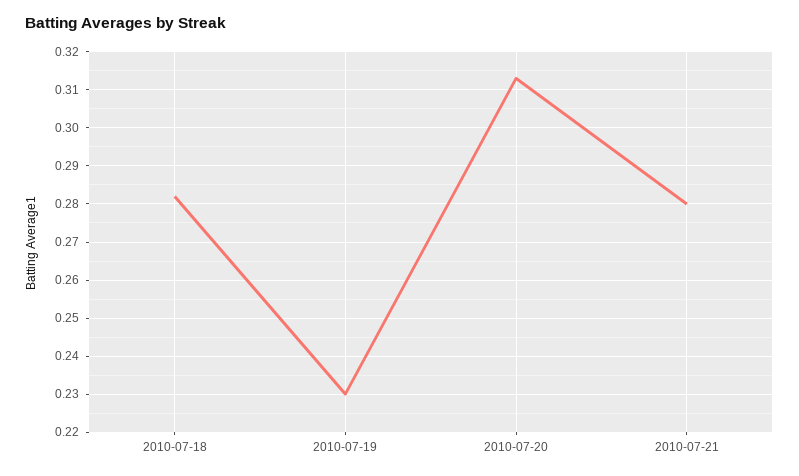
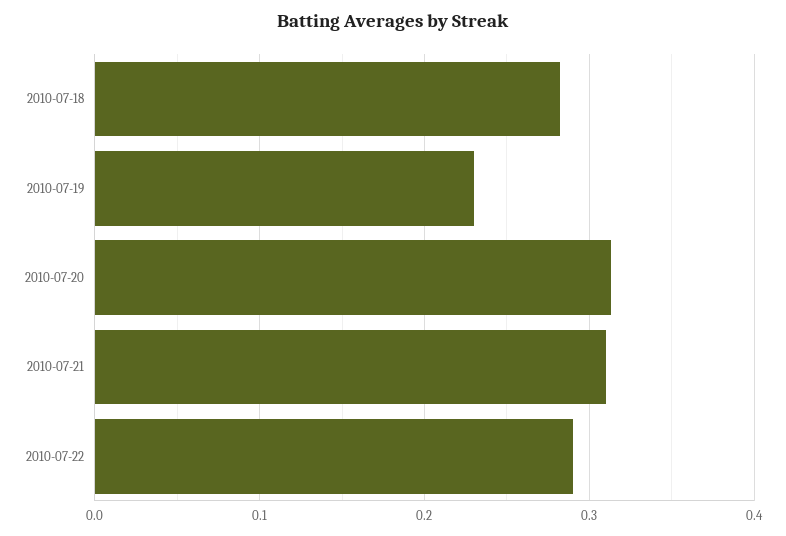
2010-07-21: 0.28 -> 0.31
2010-07-22: none -> 0.29

